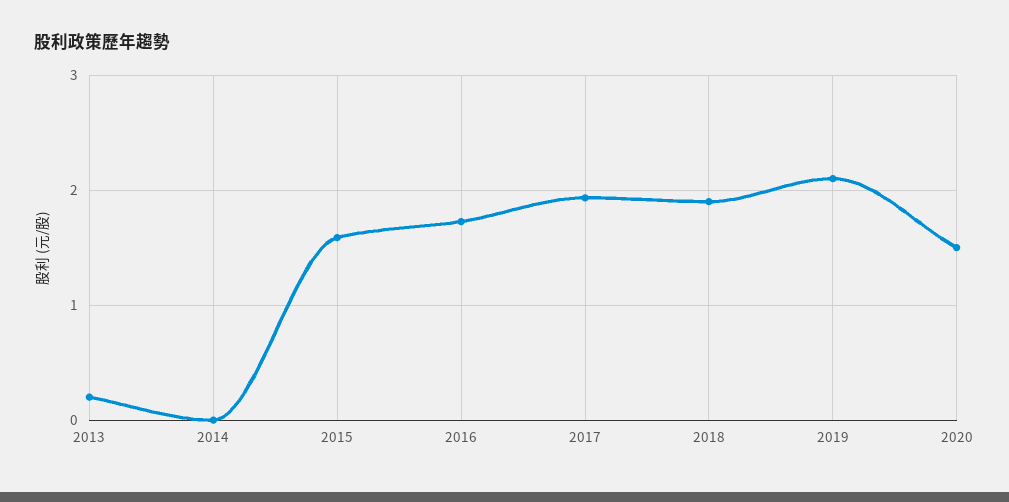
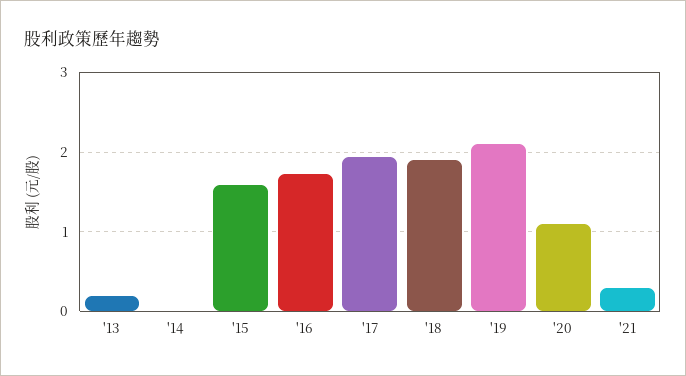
2020: 1.5 -> 1.1
'21: none -> 0.3

